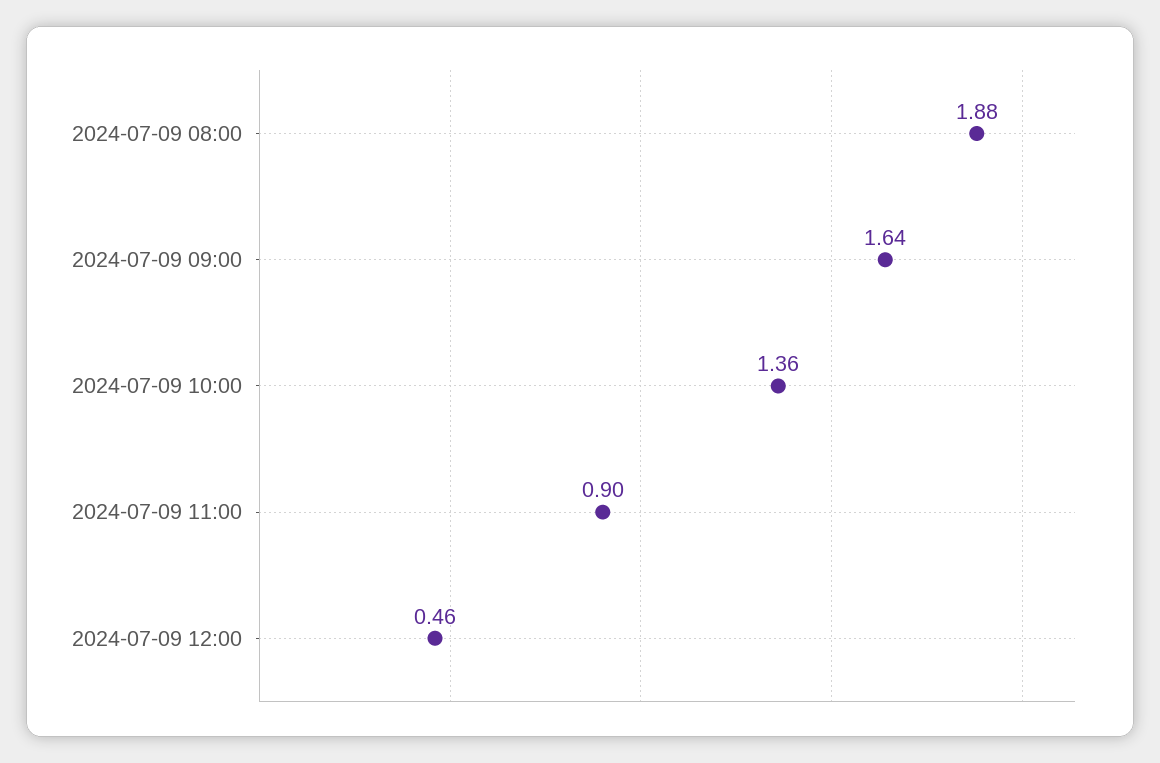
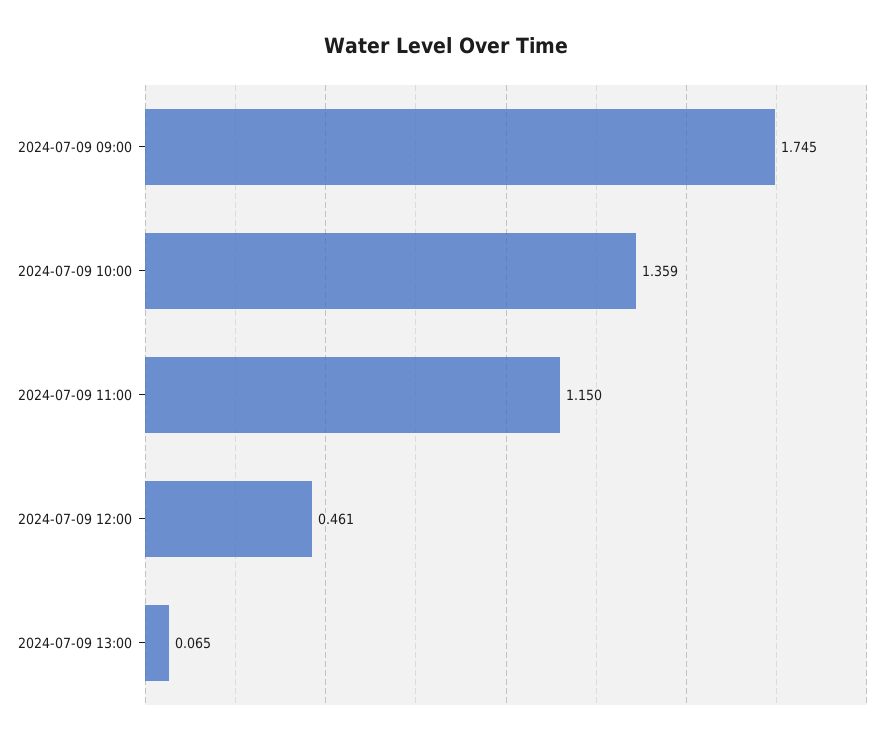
2024-07-09 08:00: 1.88 -> none
2024-07-09 09:00: 1.64 -> 1.745
2024-07-09 11:00: 0.9 -> 1.15
2024-07-09 13:00: none -> 0.065

